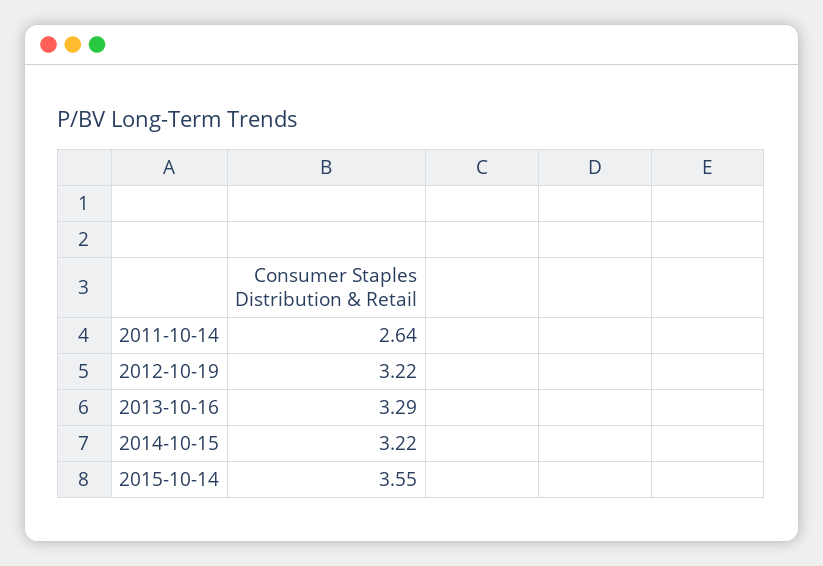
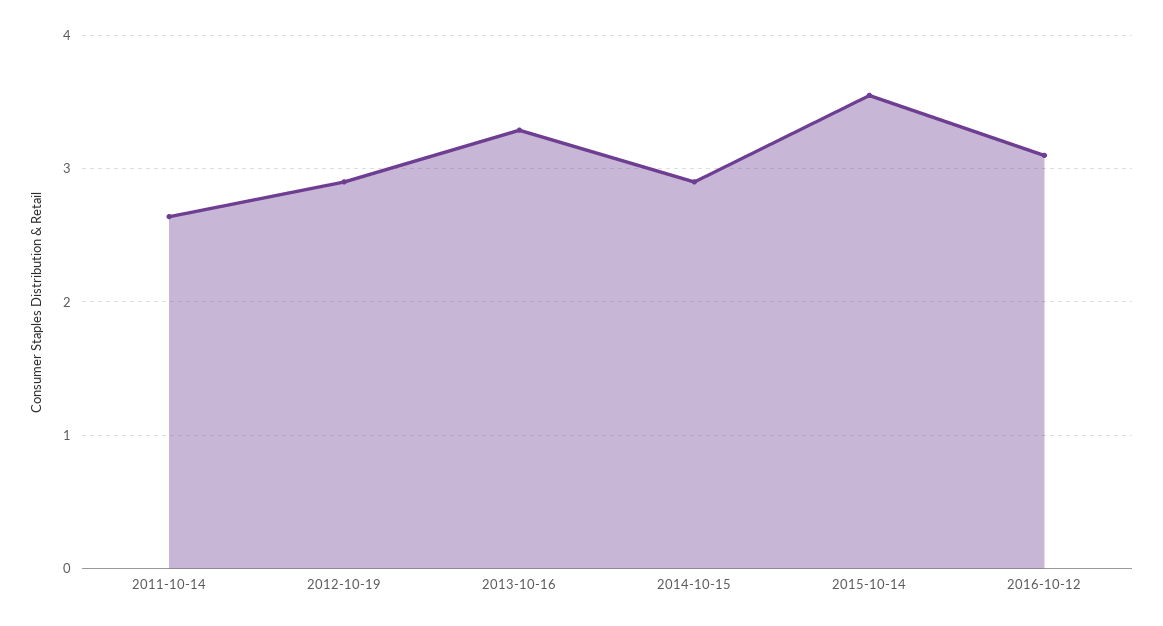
2012-10-19: 3.22 -> 2.9
2014-10-15: 3.22 -> 2.9
2016-10-12: none -> 3.1

